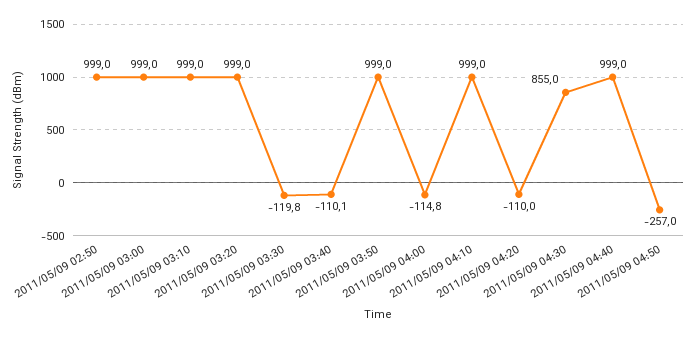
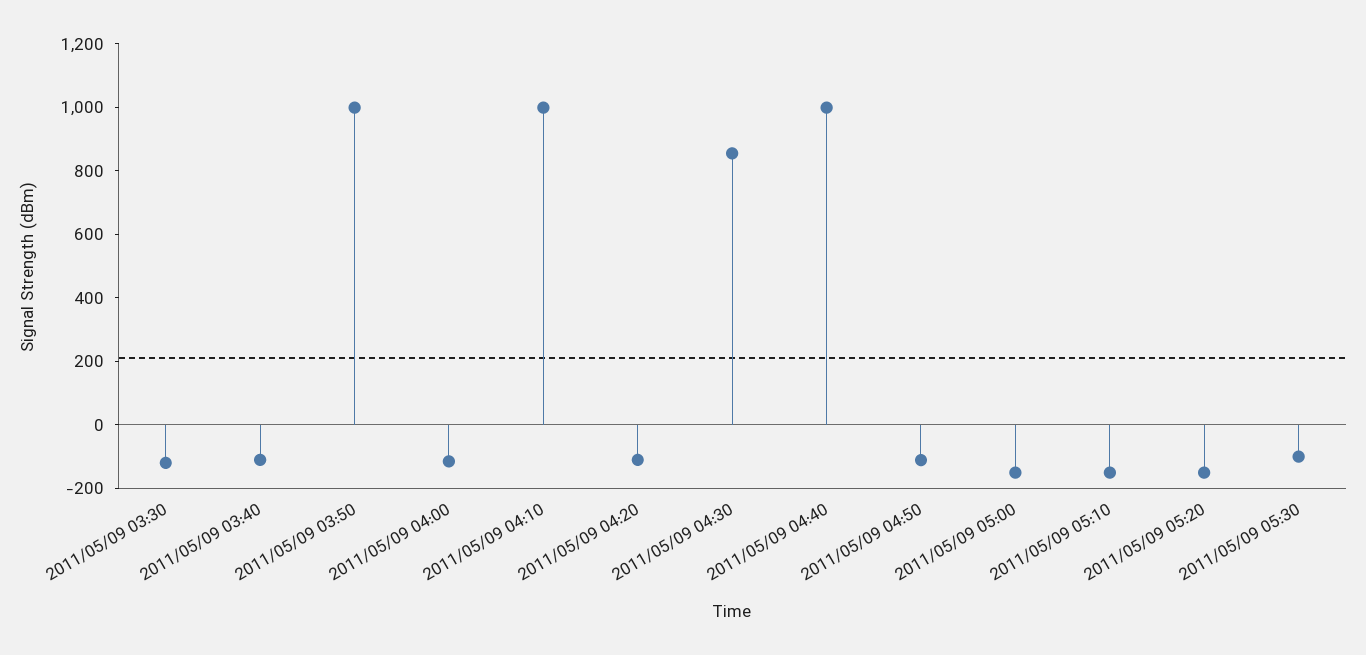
2011/05/09 02:50: 999 -> none
2011/05/09 03:00: 999 -> none
2011/05/09 03:10: 999 -> none
2011/05/09 03:20: 999 -> none
2011/05/09 04:50: -257 -> -100
2011/05/09 05:00: none -> -150
2011/05/09 05:10: none -> -150
2011/05/09 05:20: none -> -150
2011/05/09 05:30: none -> -100

